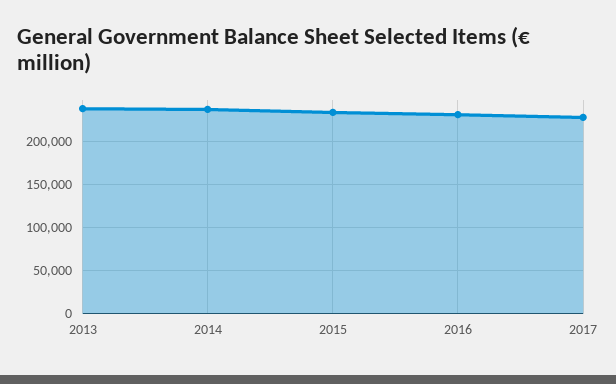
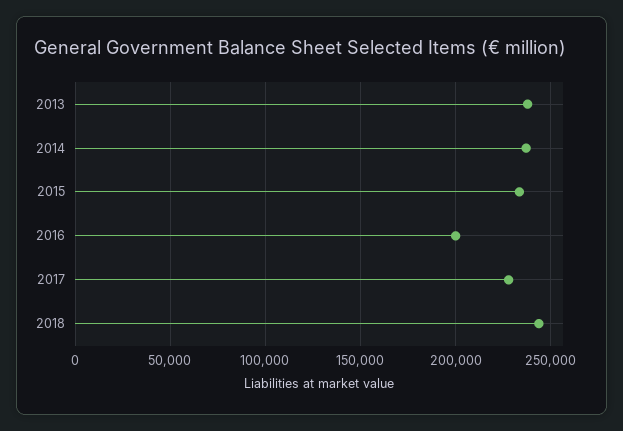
2016: 230000 -> 200000
2018: none -> 245000

